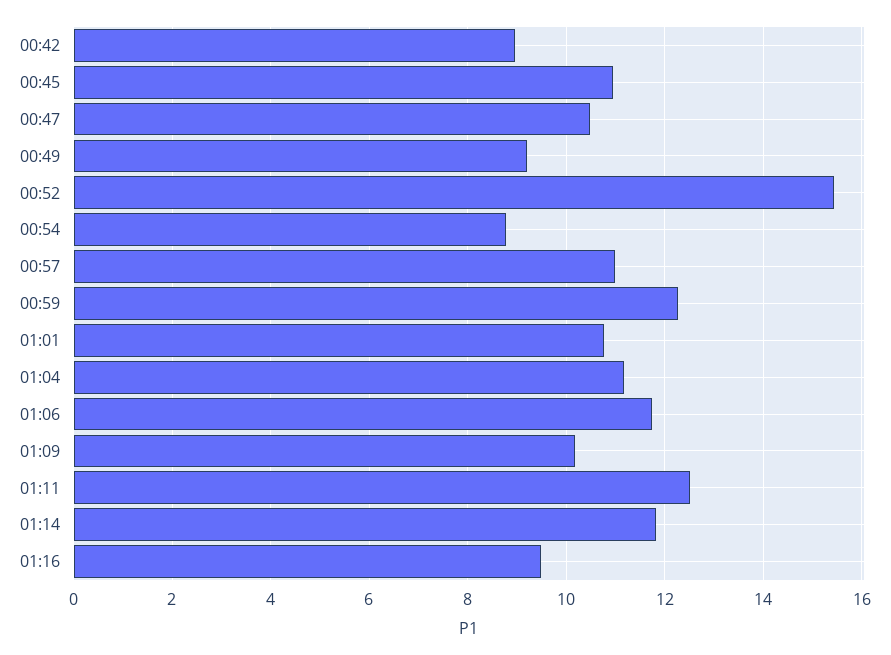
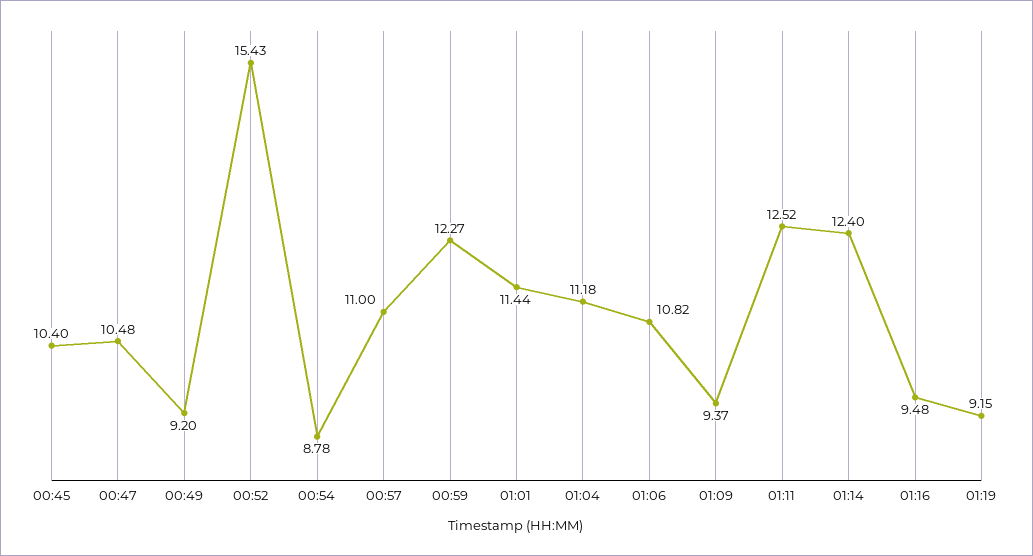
00:42: 9 -> none
00:45: 11 -> 10.4
01:01: 10.8 -> 11.44
01:06: 11.8 -> 10.82
01:09: 10.2 -> 9.37
01:14: 11.8 -> 12.4
01:19: none -> 9.15

